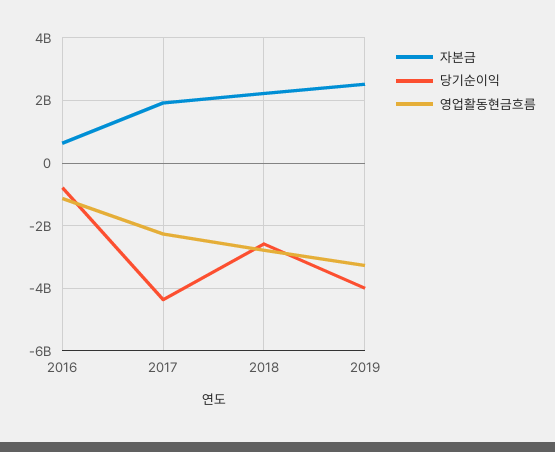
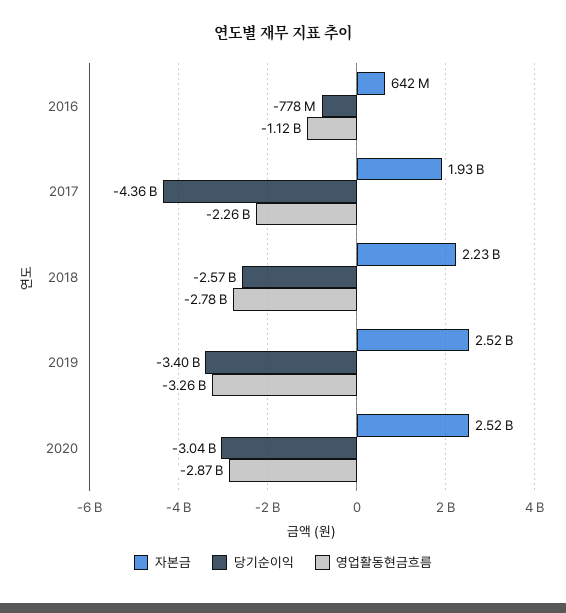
당기순이익, 2019: -4000000000 -> -3400000000
자본금, 2020: none -> 2520000000
당기순이익, 2020: none -> -3040000000
영업활동현금흐름, 2020: none -> -2870000000

